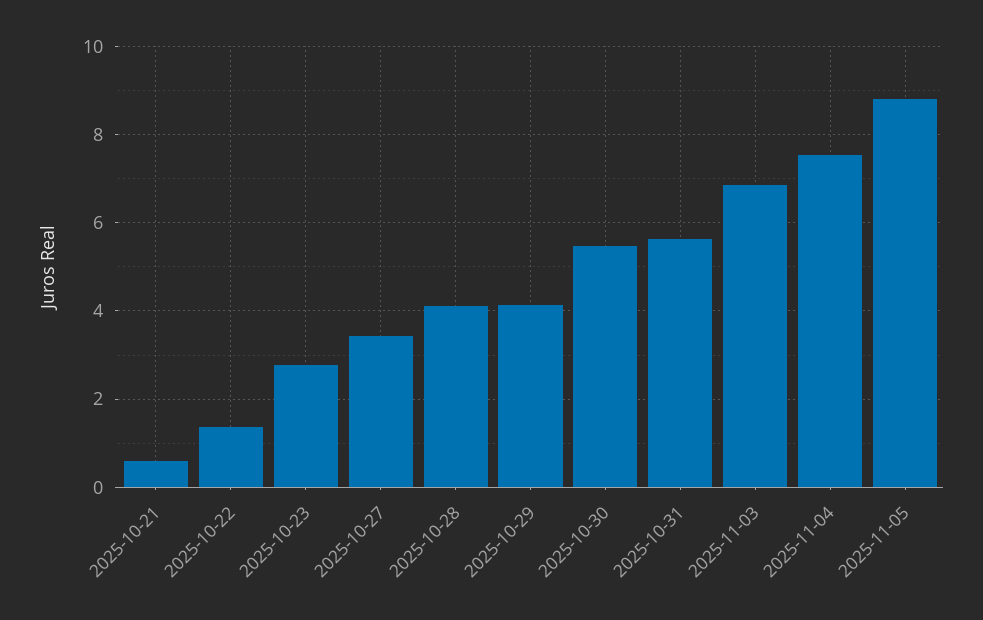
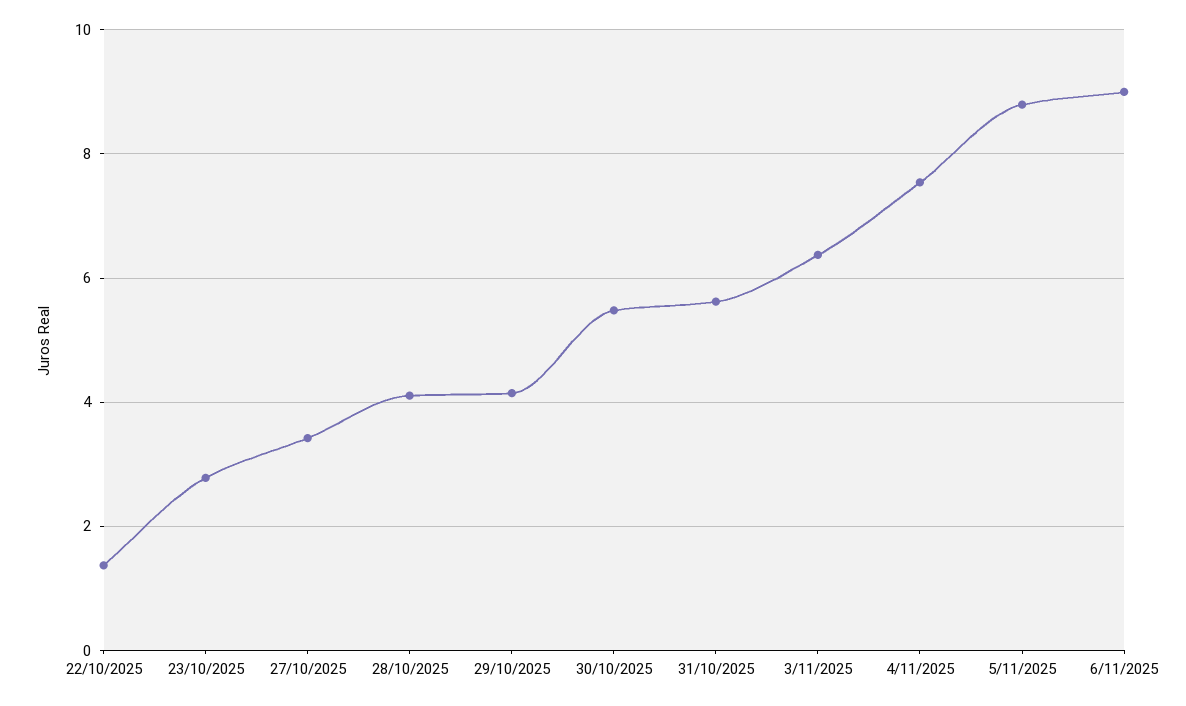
2025-10-21: 0.6 -> none
2025-11-03: 6.8 -> 6.4
6/11/2025: none -> 9

